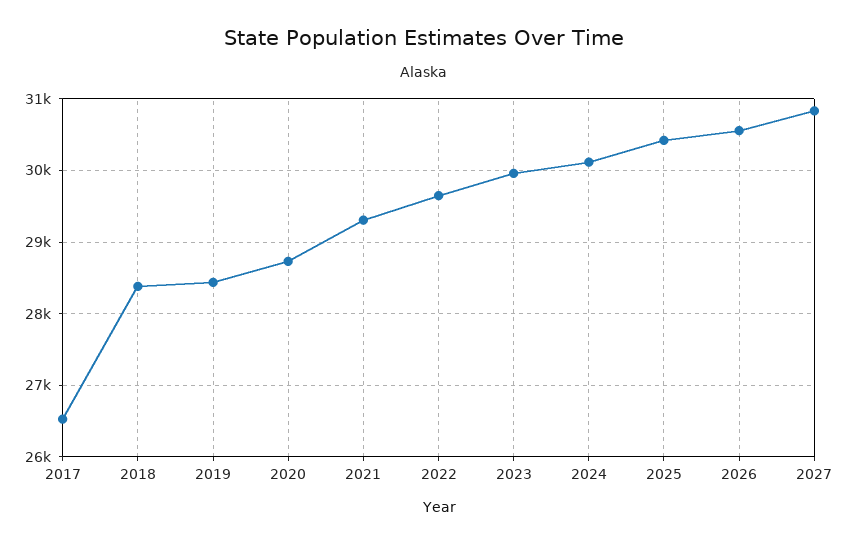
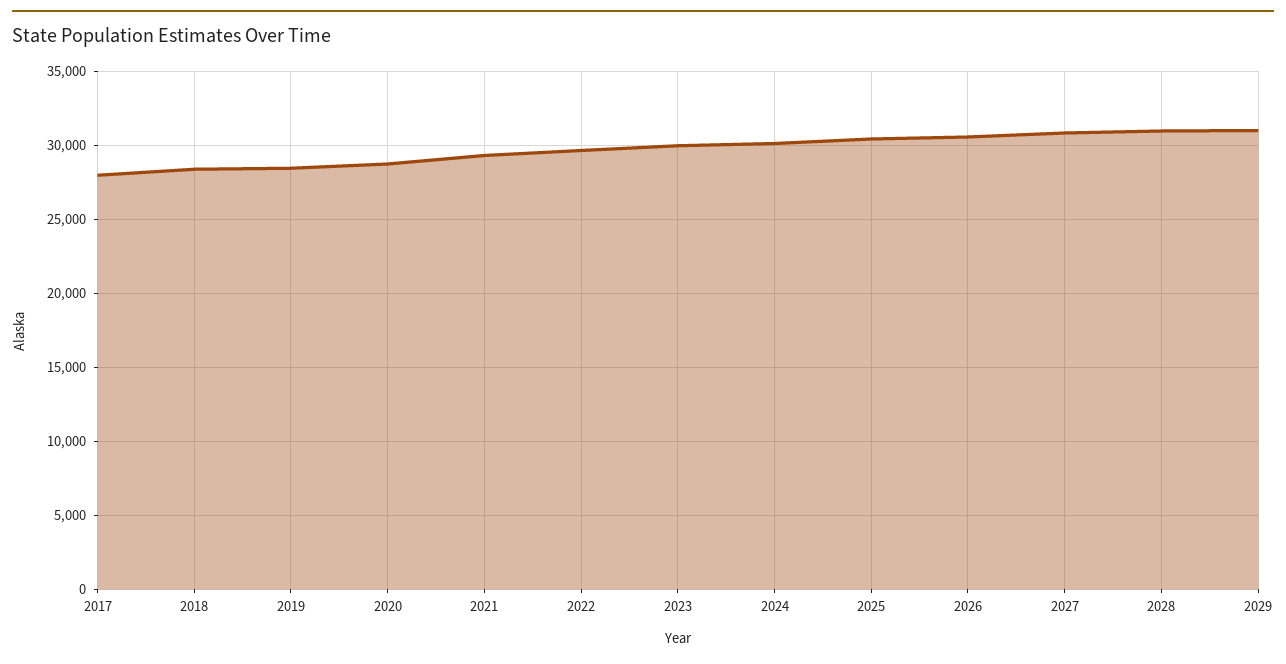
2017: 26500 -> 28000
2028: none -> 31000
2029: none -> 31000

